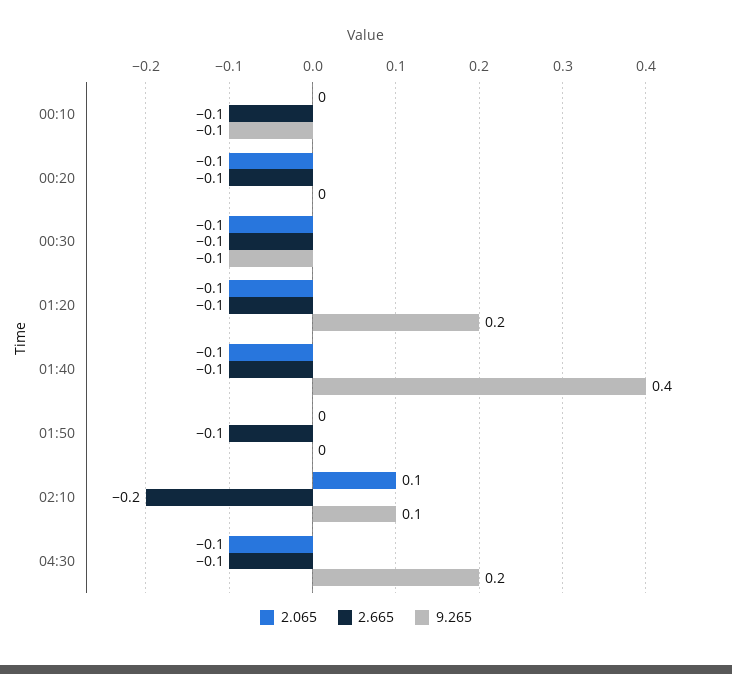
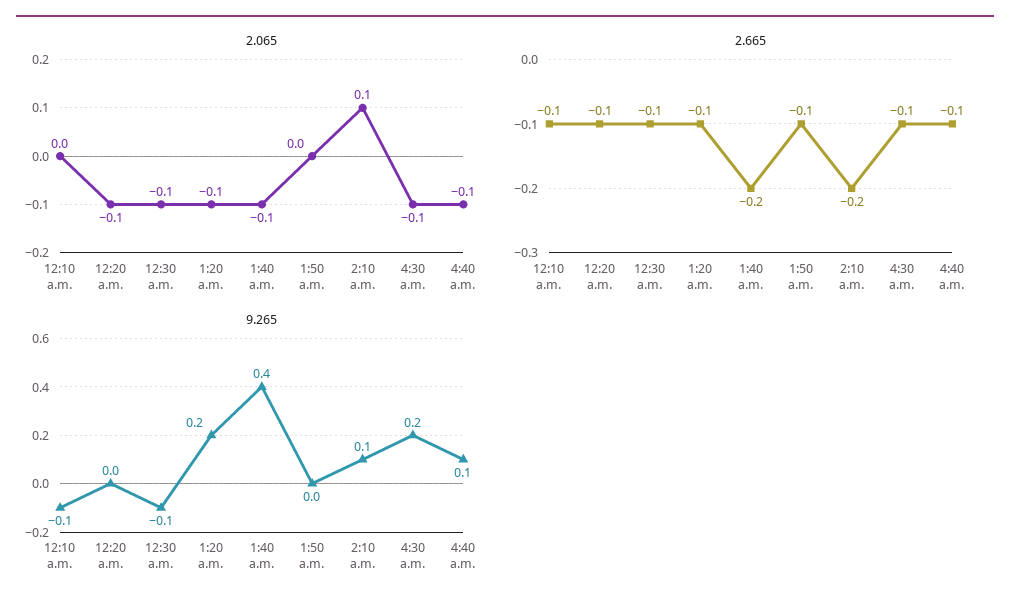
2.665, 01:40: -0.1 -> -0.2
2.065, 4:40 a.m.: none -> -0.1
2.665, 4:40 a.m.: none -> -0.1
9.265, 4:40 a.m.: none -> 0.1

